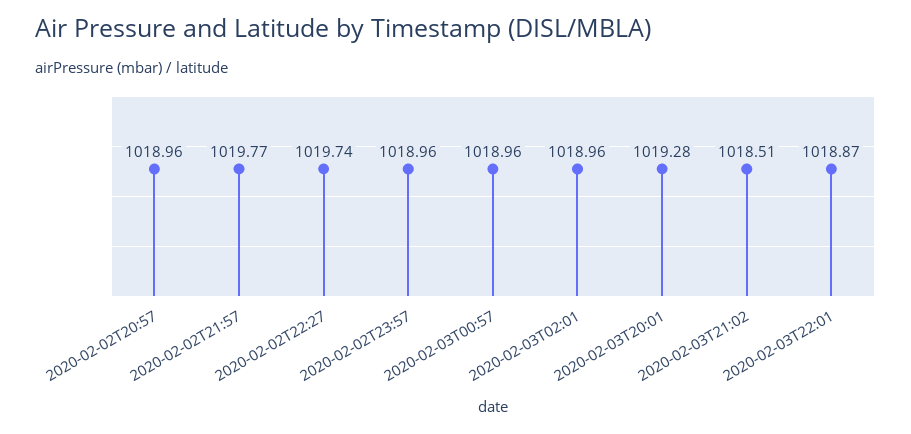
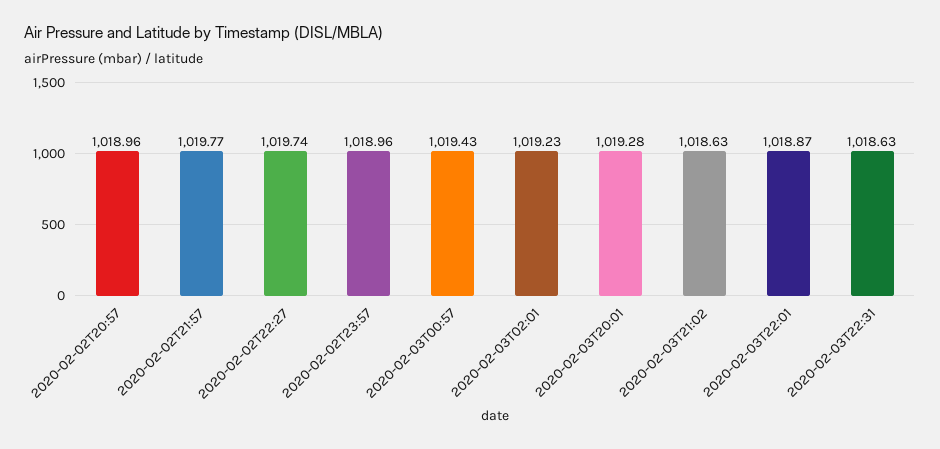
2020-02-03T00:57: 1018.96 -> 1019.43
2020-02-03T02:01: 1018.96 -> 1019.23
2020-02-03T21:02: 1018.51 -> 1018.63
2020-02-03T22:31: none -> 1018.63

